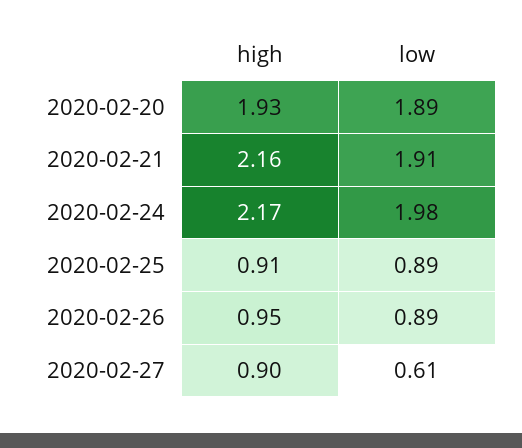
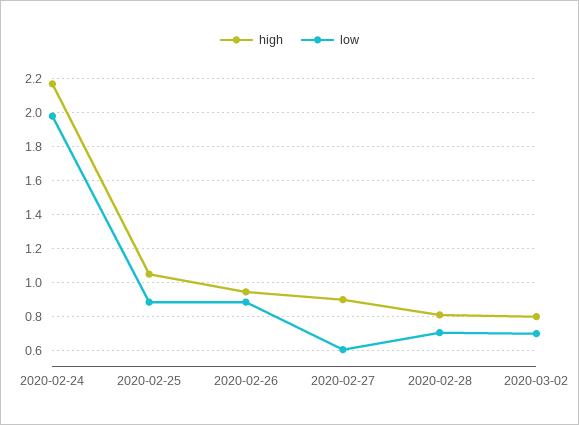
high, 2020-02-20: 1.93 -> none
low, 2020-02-20: 1.89 -> none
high, 2020-02-21: 2.16 -> none
low, 2020-02-21: 1.91 -> none
high, 2020-02-25: 0.91 -> 1.05
high, 2020-02-28: none -> 0.8
low, 2020-02-28: none -> 0.7
high, 2020-03-02: none -> 0.8
low, 2020-03-02: none -> 0.7

